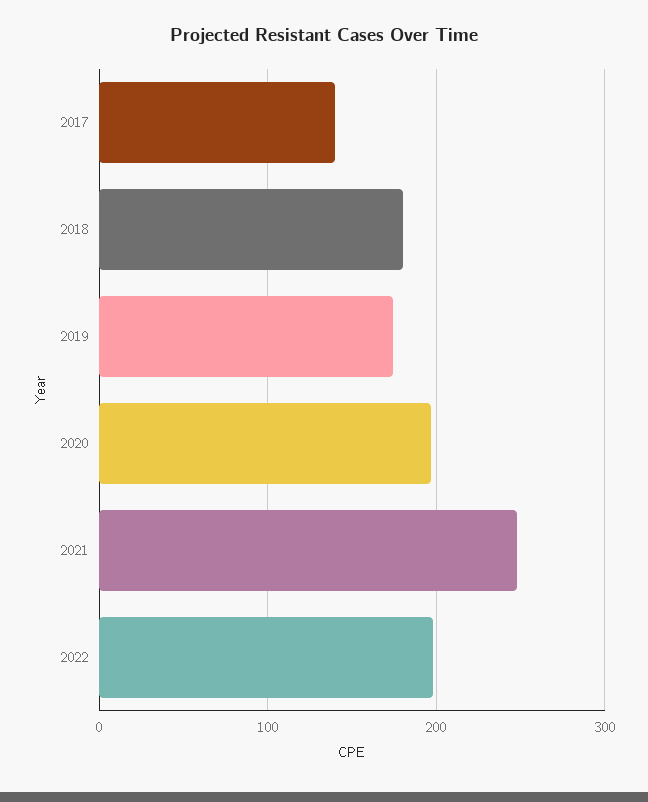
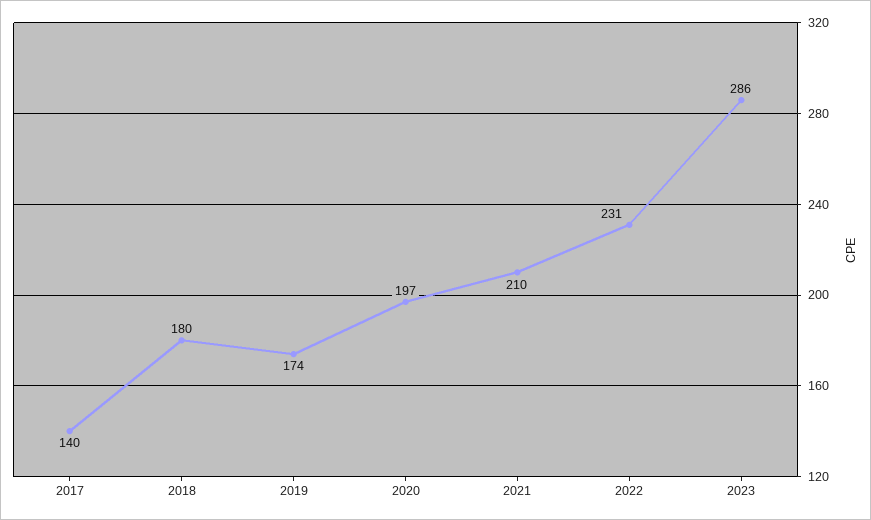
2021: 250 -> 210
2022: 200 -> 231
2023: none -> 286

